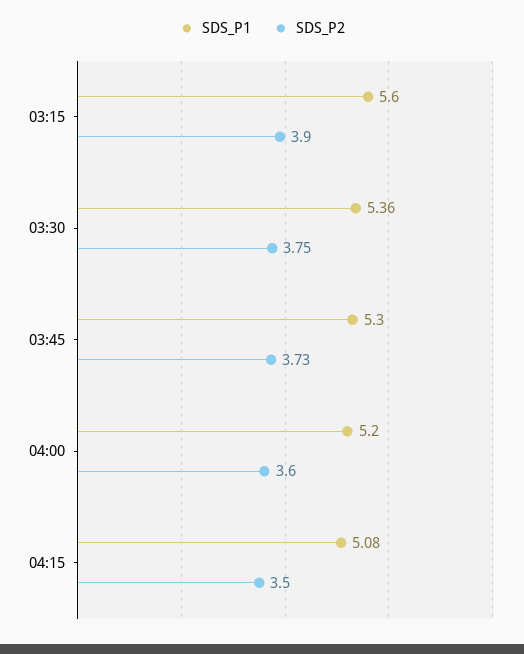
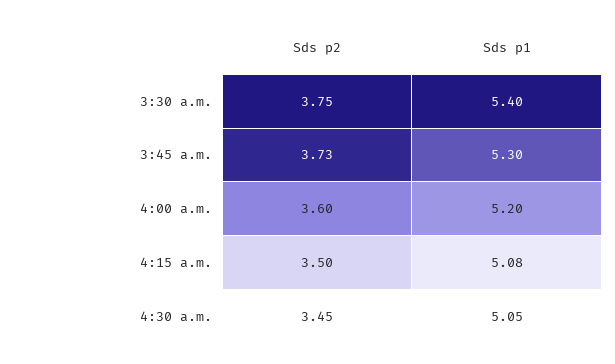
SDS_P1, 03:15: 5.6 -> none
SDS_P2, 03:15: 3.9 -> none
SDS_P1, 03:30: 5.36 -> 5.4
SDS_P2, 4:30 a.m.: none -> 3.45
SDS_P1, 4:30 a.m.: none -> 5.05

